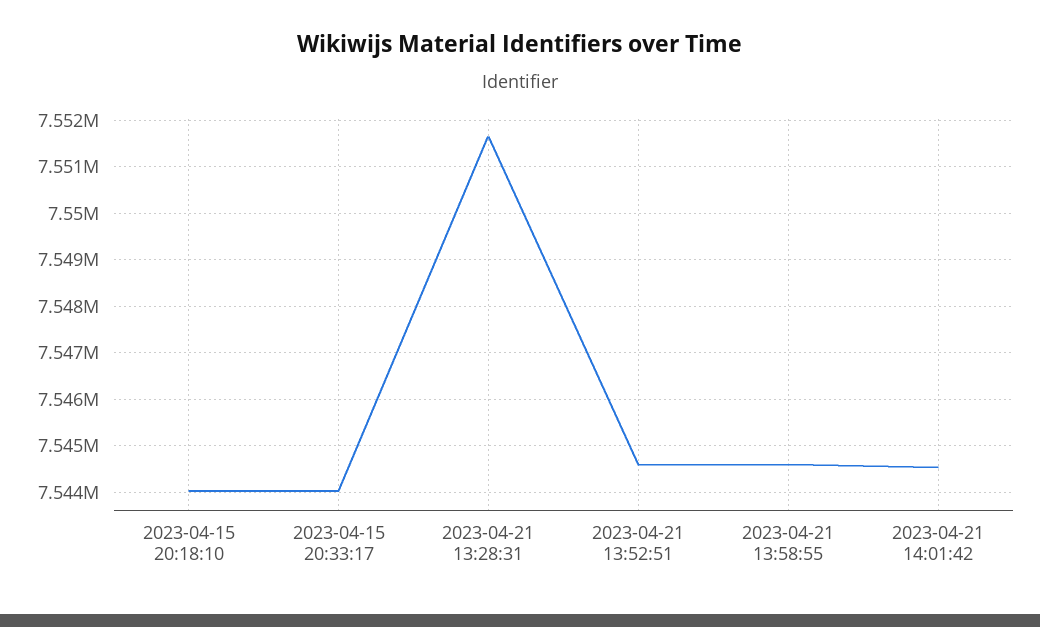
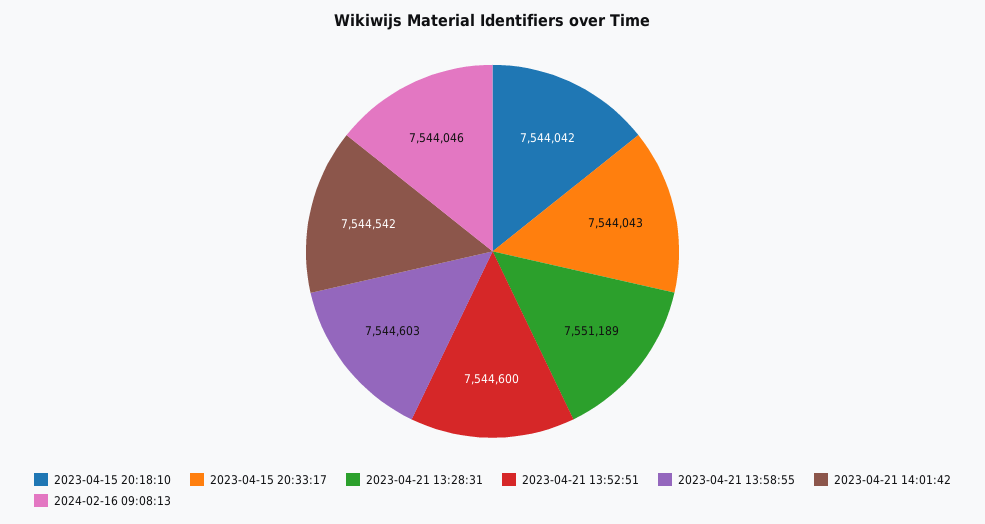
2023-04-21 13:28:31: 7551600 -> 7551189
2024-02-16 09:08:13: none -> 7544046

